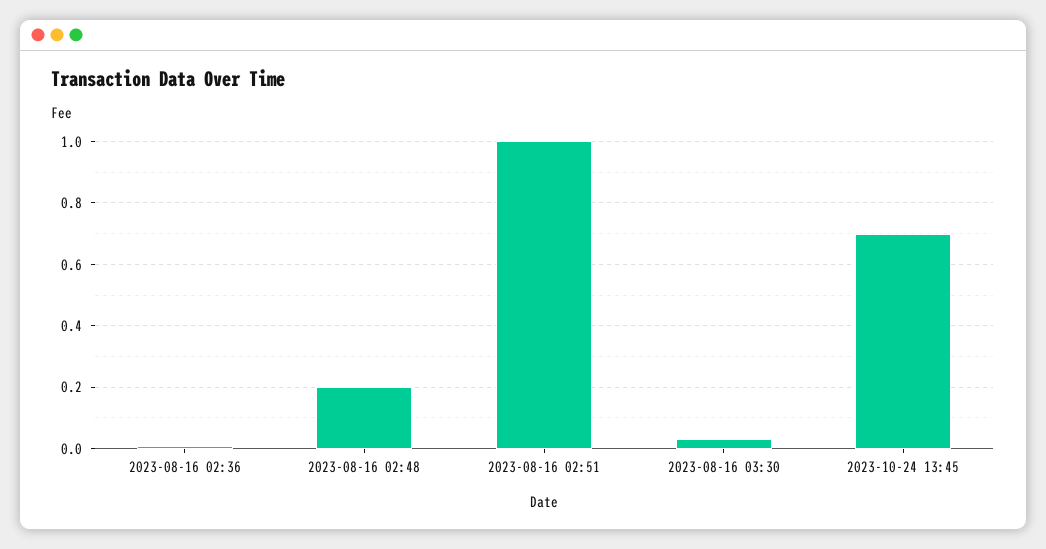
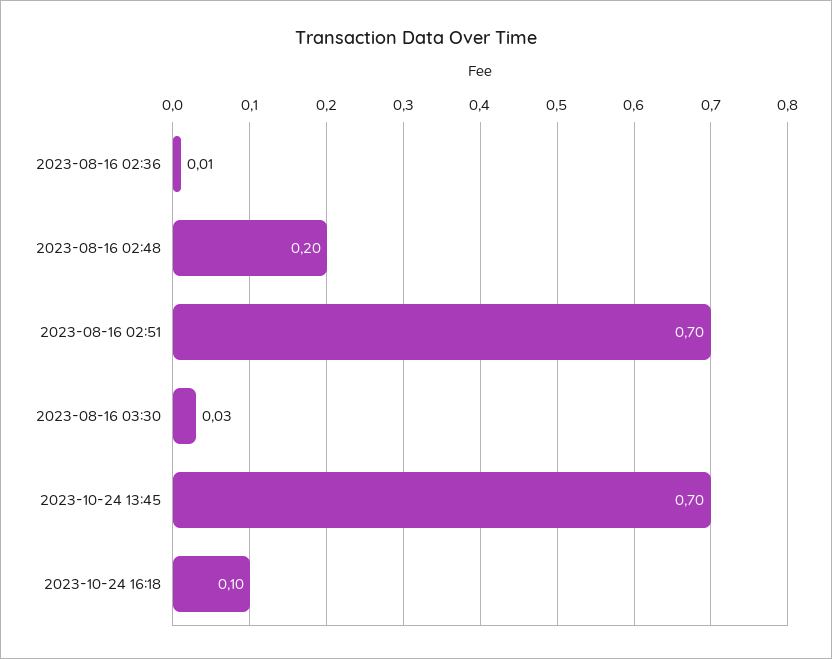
2023-08-16 02:51: 1 -> 0.7
2023-10-24 16:18: none -> 0.1

